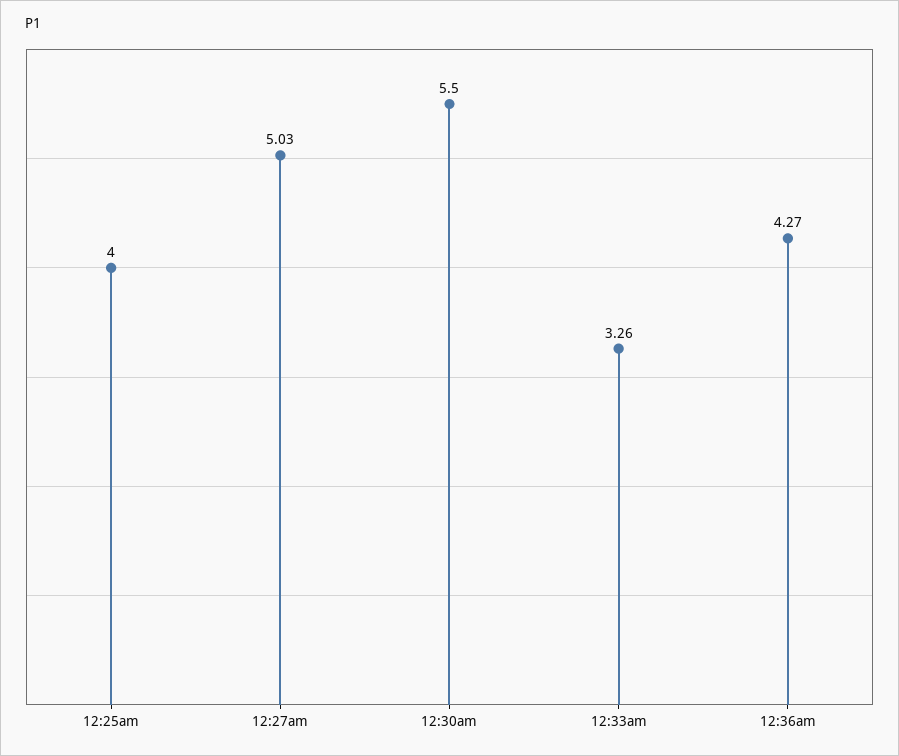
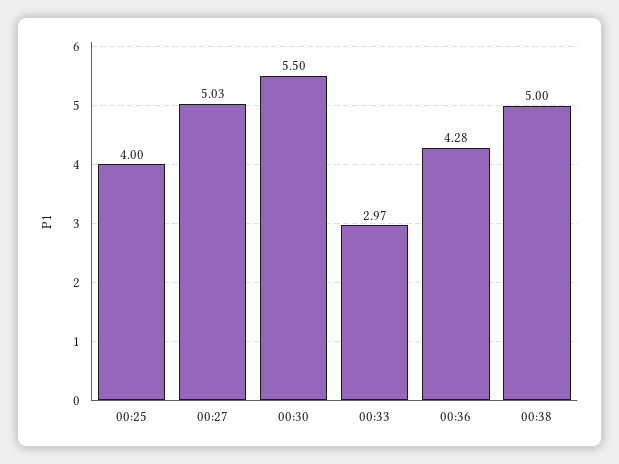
12:33am: 3.26 -> 2.97
12:36am: 4.27 -> 4.28
00:38: none -> 5

